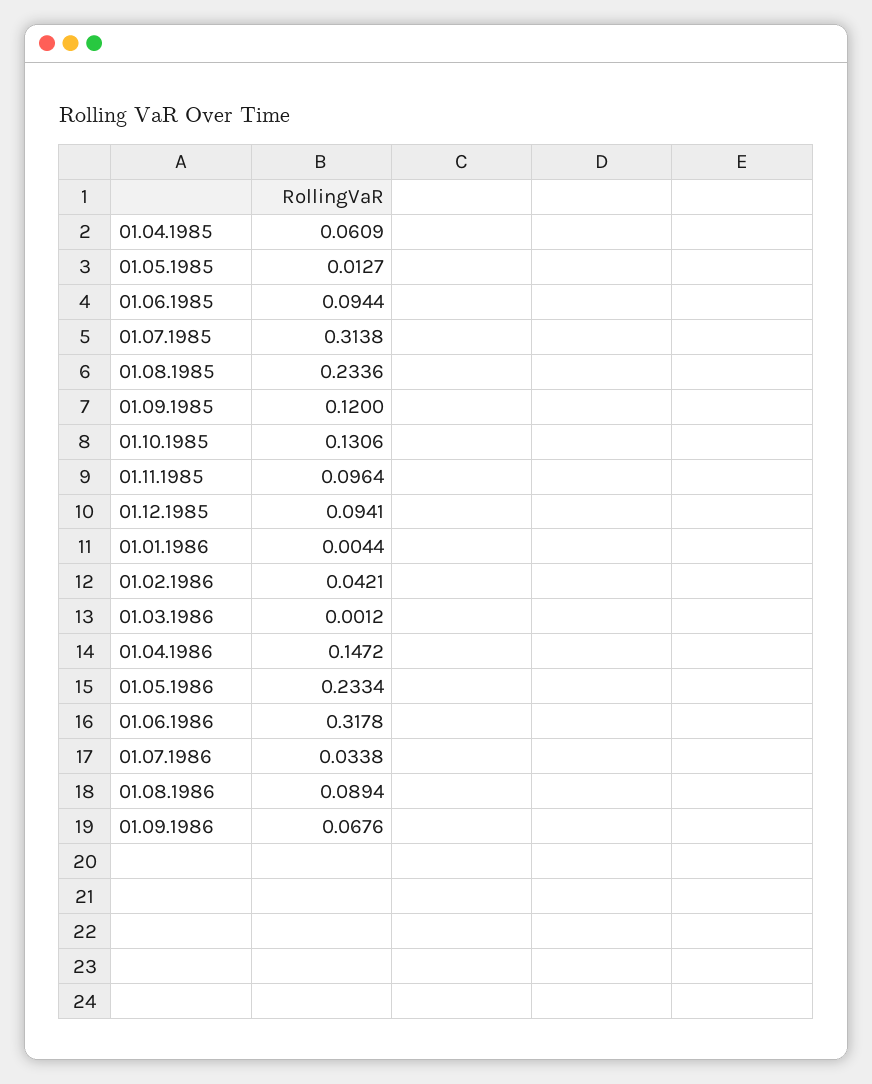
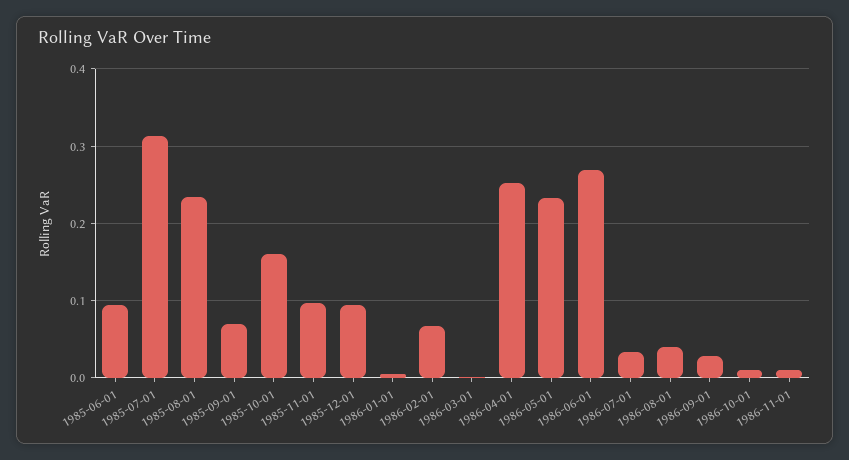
01.04.1985: 0.0609 -> none
01.05.1985: 0.0127 -> none
01.09.1985: 0.12 -> 0.07
01.10.1985: 0.1306 -> 0.16
01.02.1986: 0.0421 -> 0.07
01.04.1986: 0.1472 -> 0.25
01.06.1986: 0.3178 -> 0.27
01.08.1986: 0.0894 -> 0.04
01.09.1986: 0.0676 -> 0.03
1986-10-01: none -> 0.01
1986-11-01: none -> 0.01

